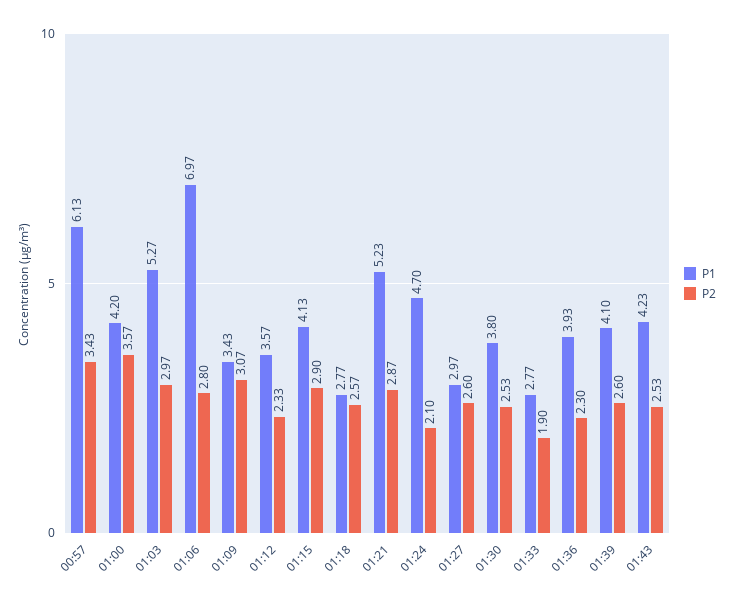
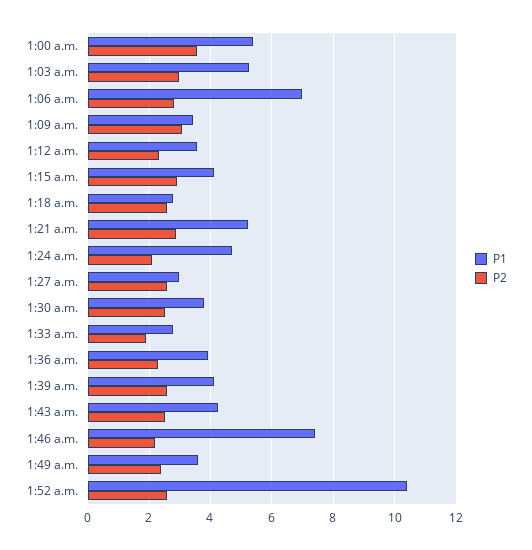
P1, 00:57: 6.13 -> none
P2, 00:57: 3.43 -> none
P1, 01:00: 4.2 -> 5.4
P1, 1:46 a.m.: none -> 7.4
P2, 1:46 a.m.: none -> 2.2
P1, 1:49 a.m.: none -> 3.6
P2, 1:49 a.m.: none -> 2.4
P1, 1:52 a.m.: none -> 10.4
P2, 1:52 a.m.: none -> 2.6

